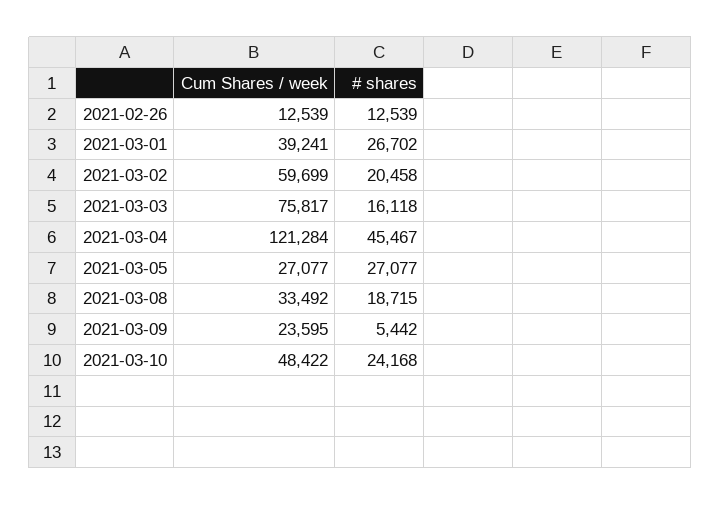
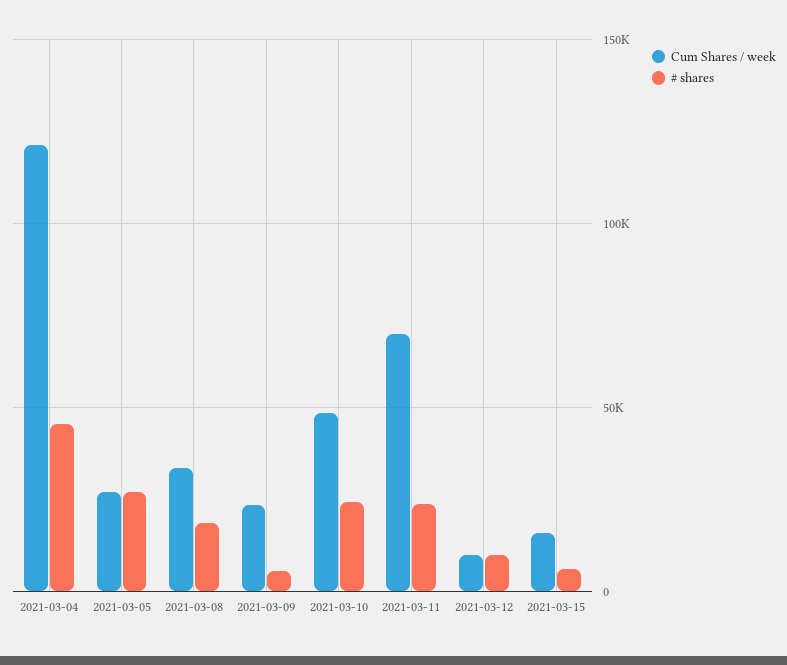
Cum Shares / week, 2021-02-26: 12539 -> none
# shares, 2021-02-26: 12539 -> none
Cum Shares / week, 2021-03-01: 39241 -> none
# shares, 2021-03-01: 26702 -> none
Cum Shares / week, 2021-03-02: 59699 -> none
# shares, 2021-03-02: 20458 -> none
Cum Shares / week, 2021-03-03: 75817 -> none
# shares, 2021-03-03: 16118 -> none
Cum Shares / week, 2021-03-11: none -> 70000
# shares, 2021-03-11: none -> 25000
Cum Shares / week, 2021-03-12: none -> 10000
# shares, 2021-03-12: none -> 10000
Cum Shares / week, 2021-03-15: none -> 15000
# shares, 2021-03-15: none -> 5000

